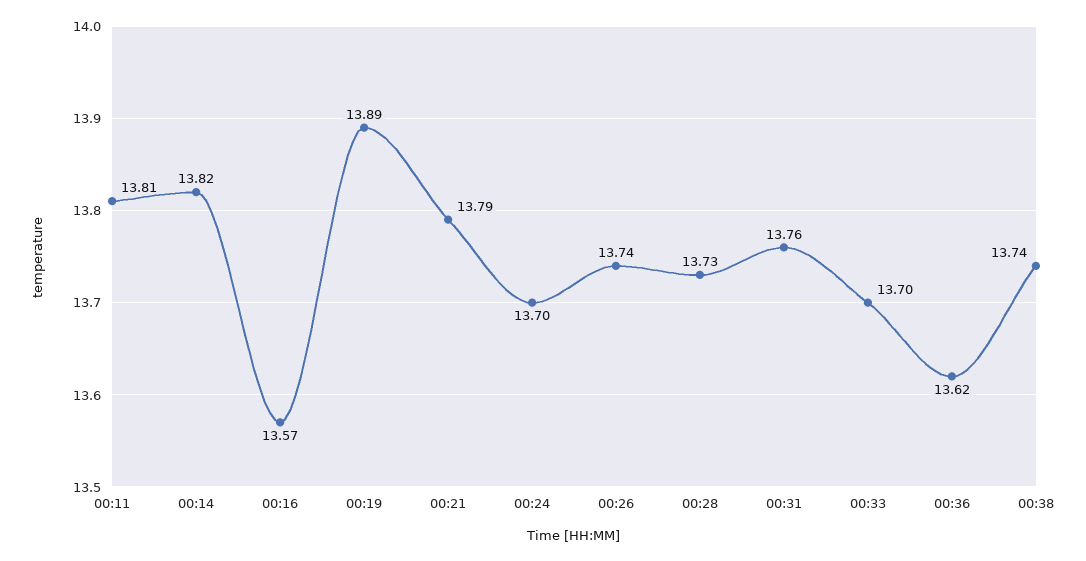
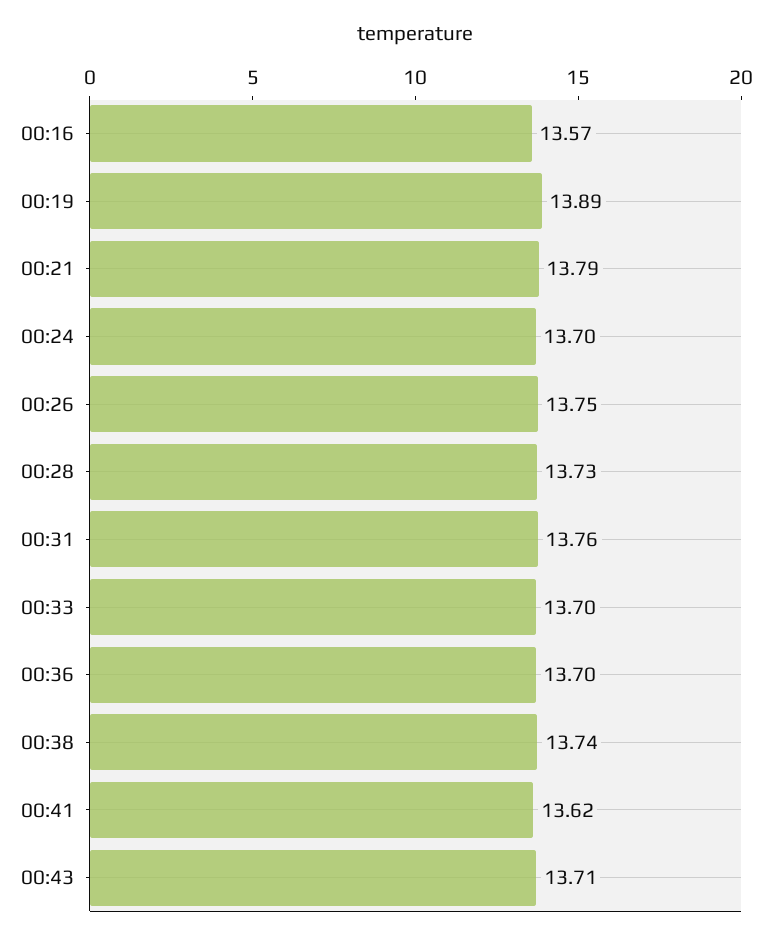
00:11: 13.81 -> none
00:14: 13.82 -> none
00:26: 13.74 -> 13.75
00:36: 13.62 -> 13.7
00:41: none -> 13.62
00:43: none -> 13.71

